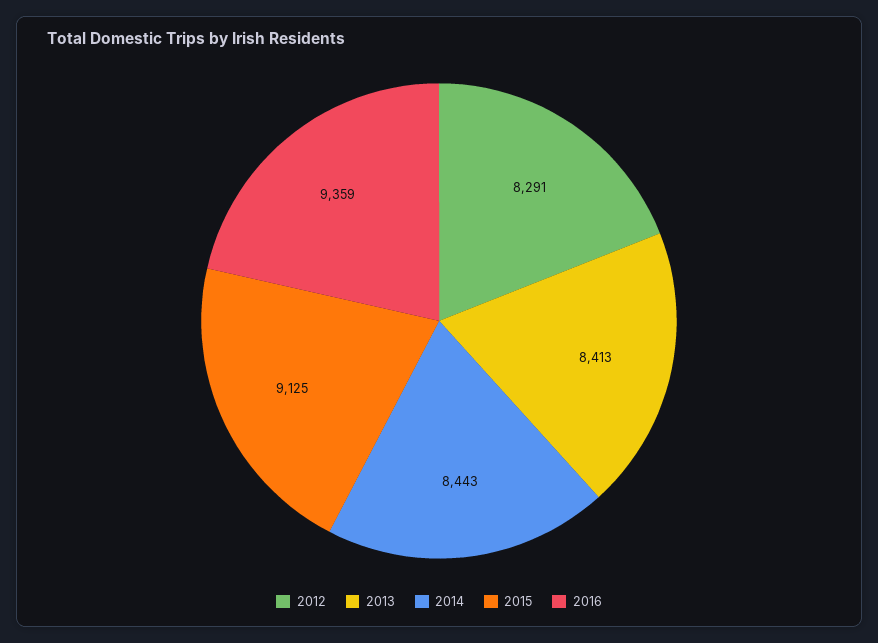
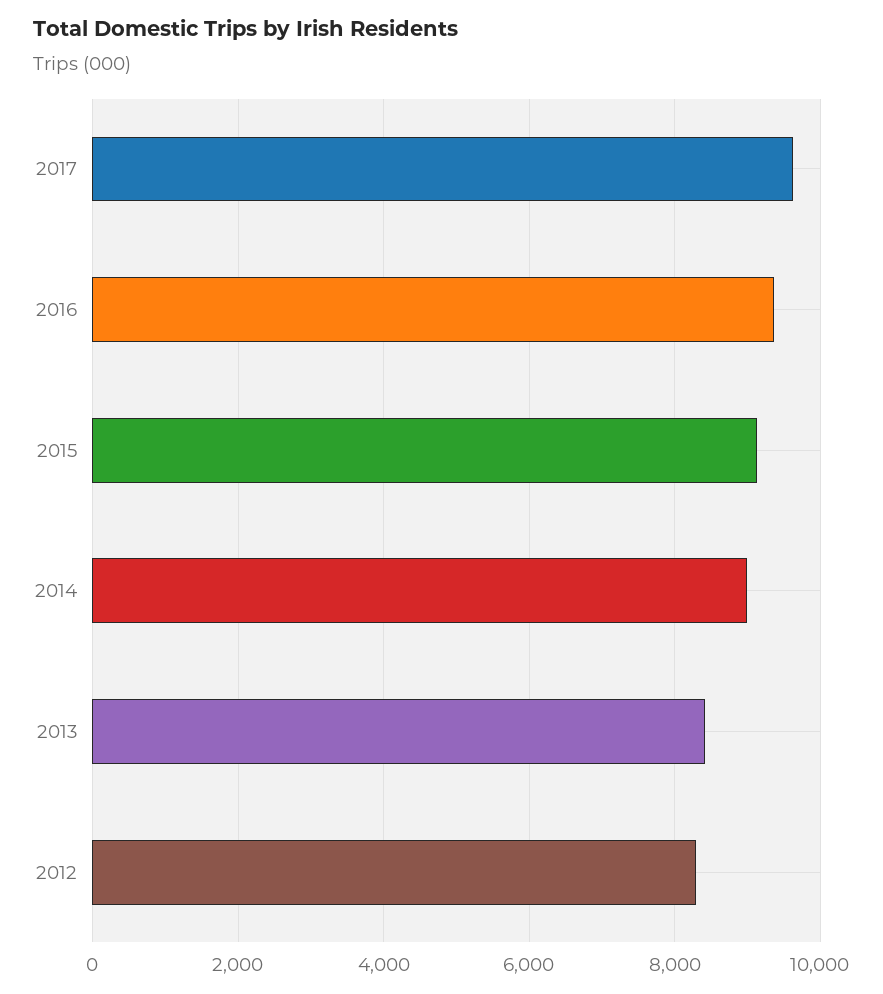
2014: 8443 -> 9000
2017: none -> 9600

